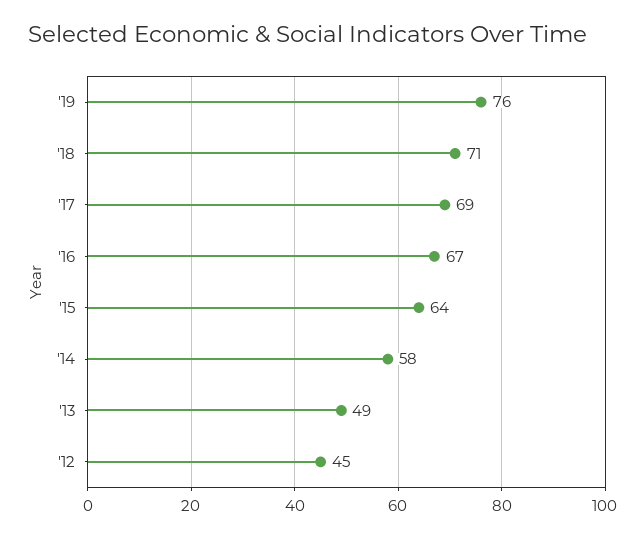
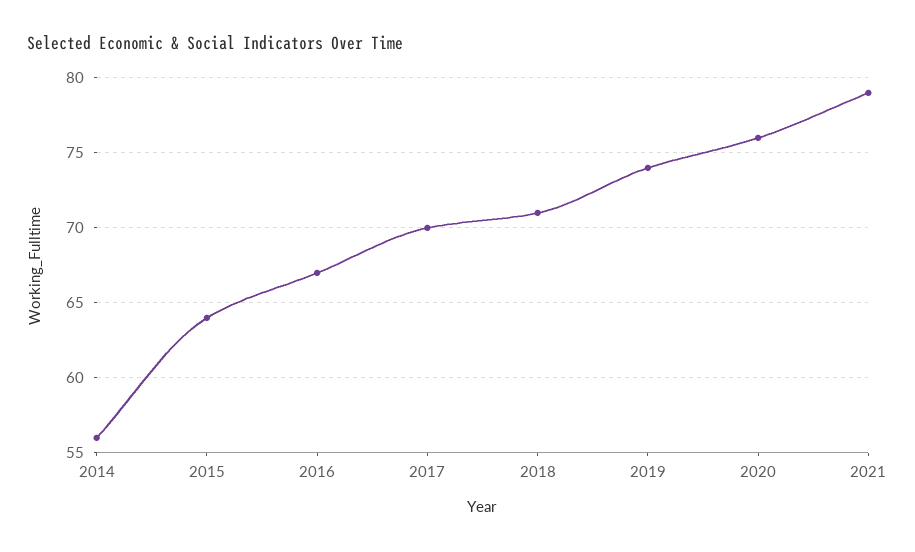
'19: 76 -> 74
'17: 69 -> 70
'14: 58 -> 56
'13: 49 -> none
'12: 45 -> none
2020: none -> 76
2021: none -> 79

